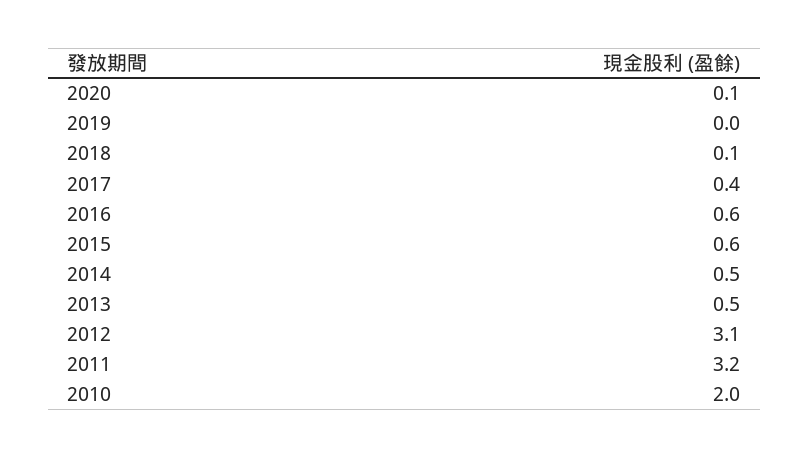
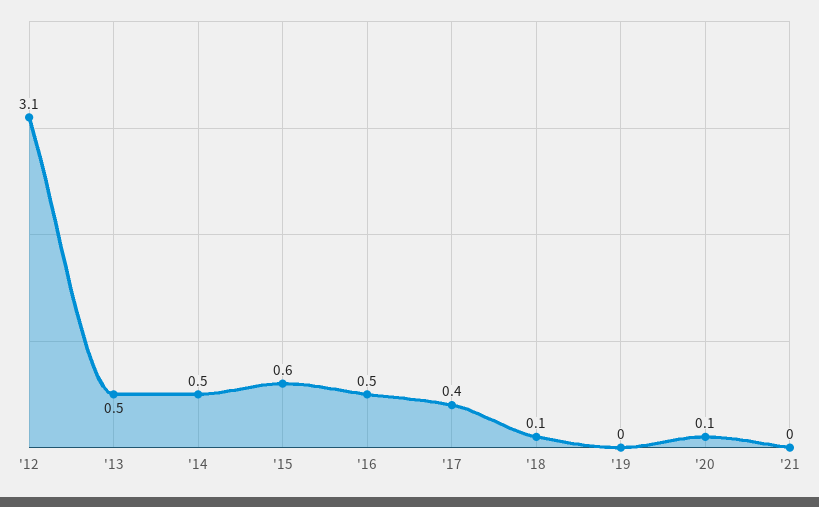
2016: 0.6 -> 0.5
2011: 3.2 -> none
2010: 2 -> none
'21: none -> 0

